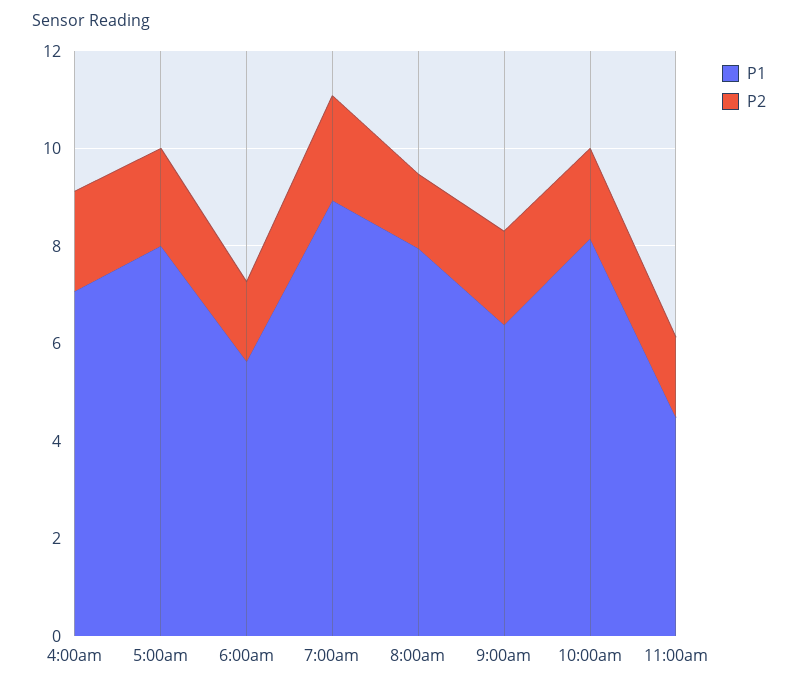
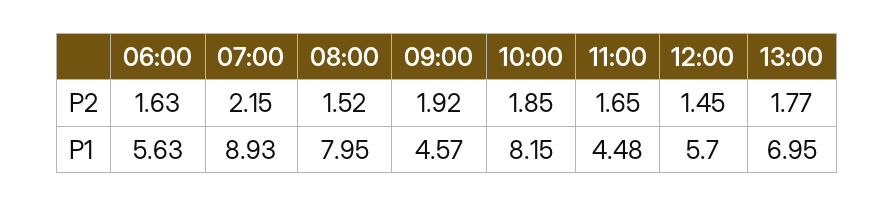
P1, 4:00am: 7 -> none
P2, 4:00am: 2 -> none
P1, 5:00am: 8 -> none
P2, 5:00am: 2 -> none
P1, 9:00am: 6.5 -> 4.57
P2, 12:00: none -> 1.45
P2, 13:00: none -> 1.77
P1, 12:00: none -> 5.7
P1, 13:00: none -> 6.95

